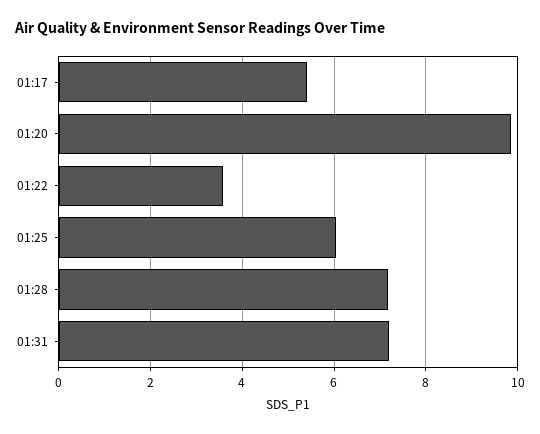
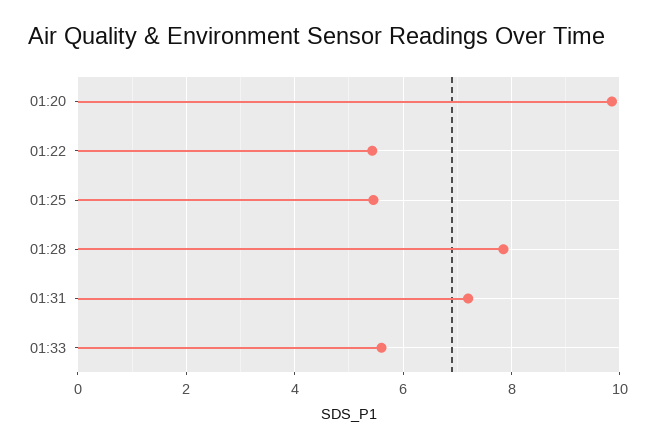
01:17: 5.4 -> none
01:22: 3.6 -> 5.4
01:25: 6 -> 5.4
01:28: 7.2 -> 7.8
01:33: none -> 5.6

